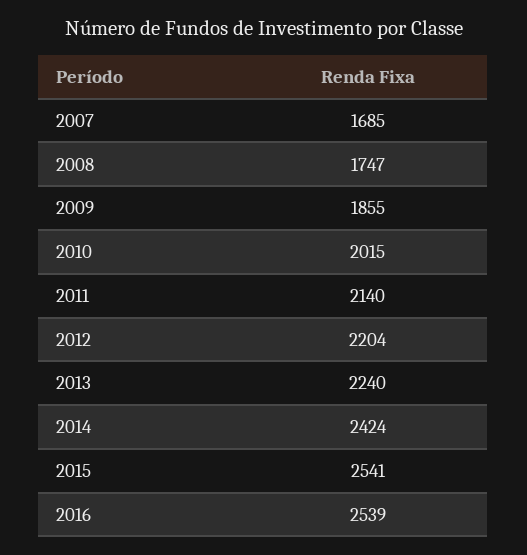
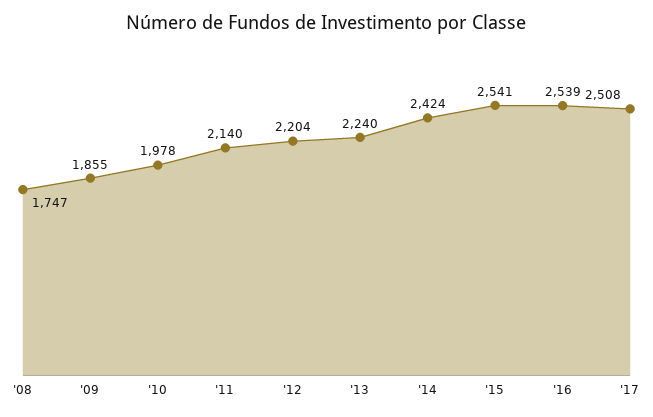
2007: 1685 -> none
2010: 2015 -> 1978
'17: none -> 2508

